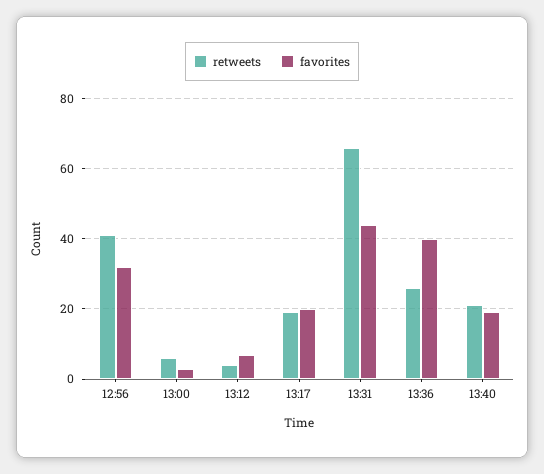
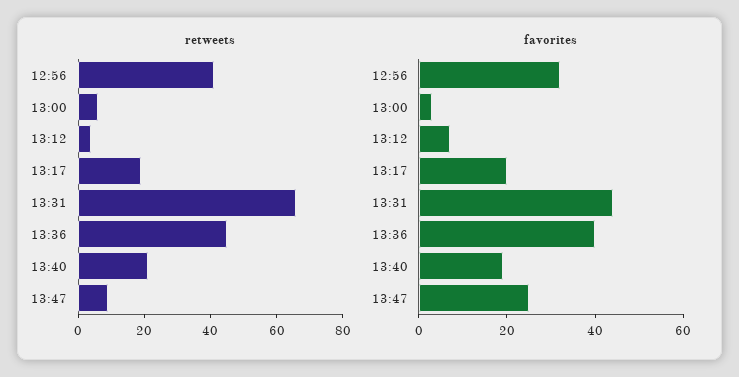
retweets, 13:36: 25 -> 45
retweets, 13:47: none -> 10
favorites, 13:47: none -> 25

